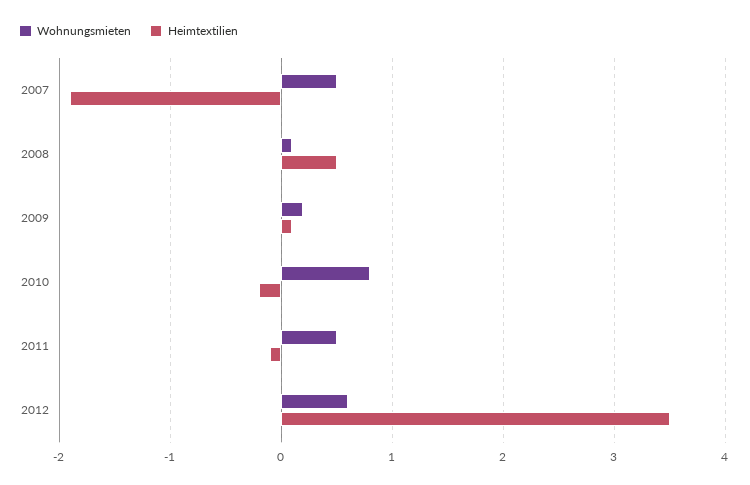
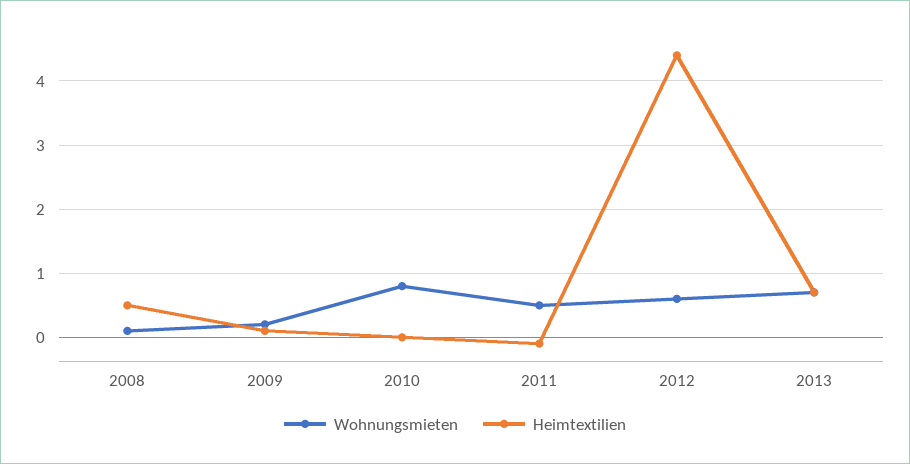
Wohnungsmieten, 2007: 0.5 -> none
Heimtextilien, 2007: -1.9 -> none
Heimtextilien, 2010: -0.2 -> 0
Heimtextilien, 2012: 3.5 -> 4.4
Wohnungsmieten, 2013: none -> 0.7
Heimtextilien, 2013: none -> 0.7

